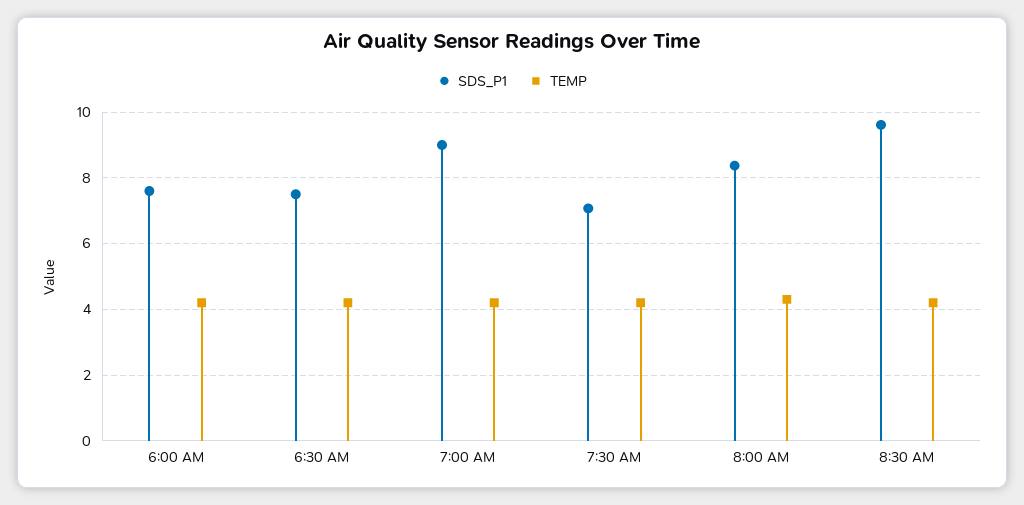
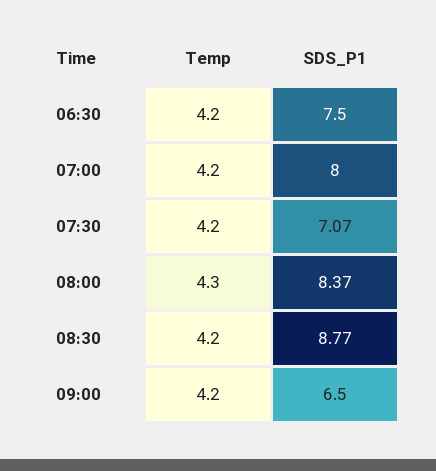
SDS_P1, 6:00 AM: 7.6 -> none
TEMP, 6:00 AM: 4.2 -> none
SDS_P1, 7:00 AM: 9 -> 8
SDS_P1, 8:30 AM: 9.6 -> 8.77
TEMP, 09:00: none -> 4.2
SDS_P1, 09:00: none -> 6.5

